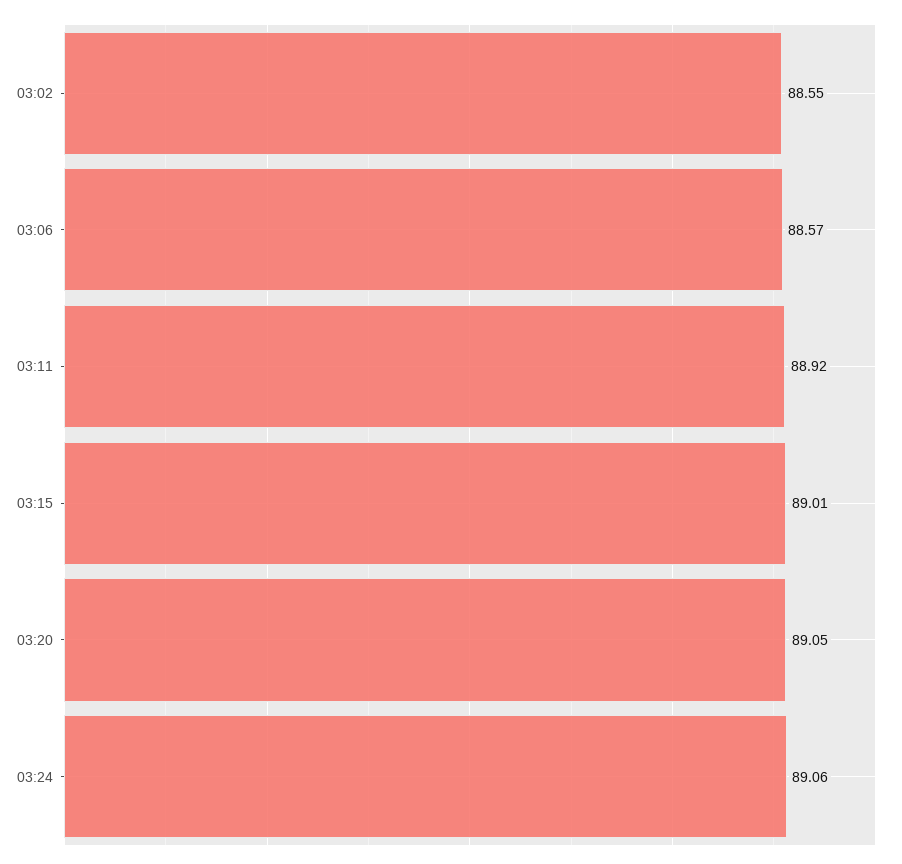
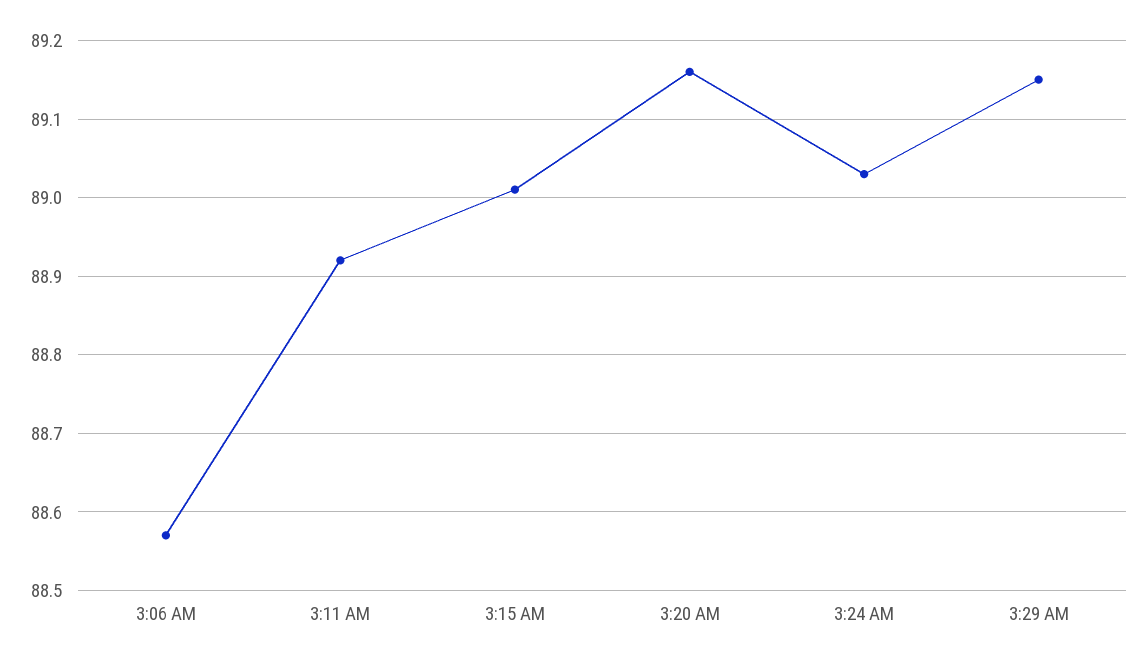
03:02: 88.55 -> none
03:20: 89.05 -> 89.16
03:24: 89.06 -> 89.03
3:29 AM: none -> 89.15

